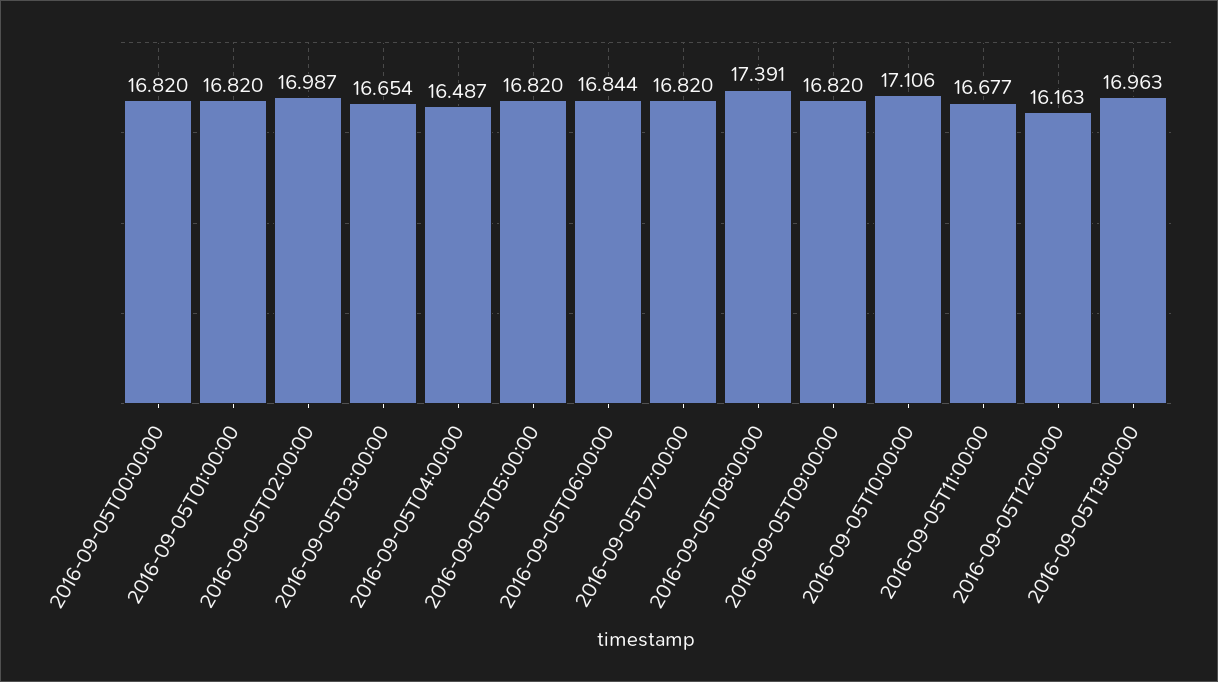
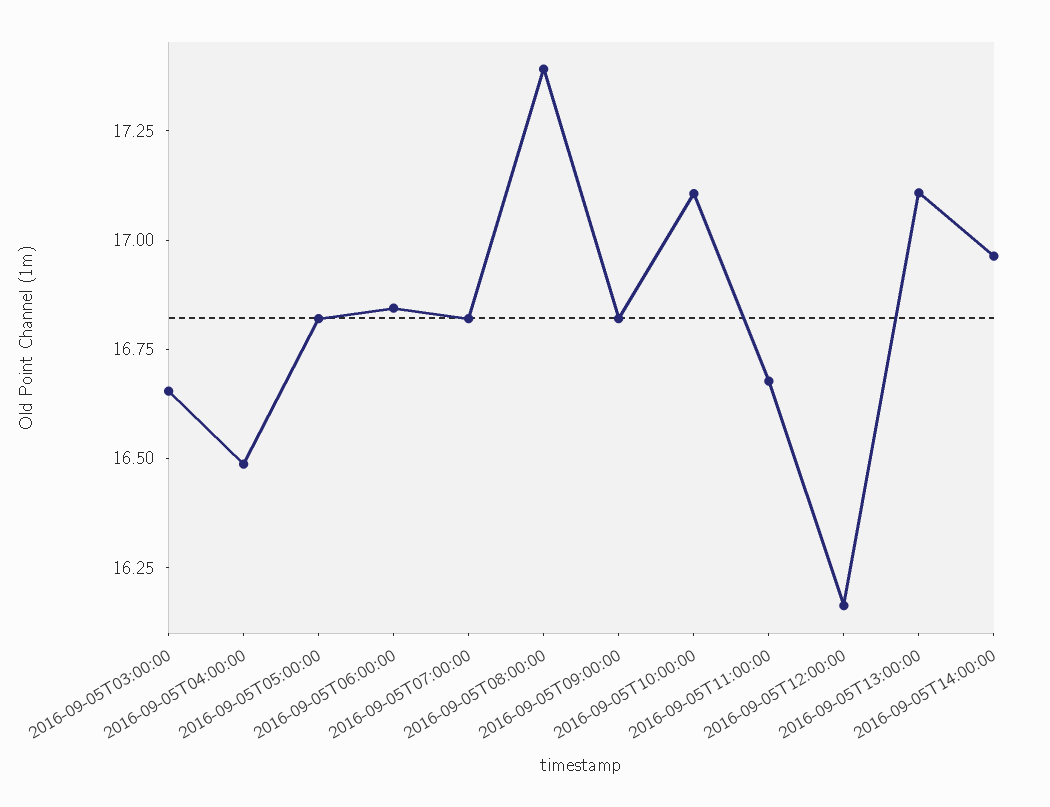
2016-09-05T00:00:00: 16.82 -> none
2016-09-05T01:00:00: 16.82 -> none
2016-09-05T02:00:00: 16.987 -> none
2016-09-05T13:00:00: 16.963 -> 17.1
2016-09-05T14:00:00: none -> 16.95

